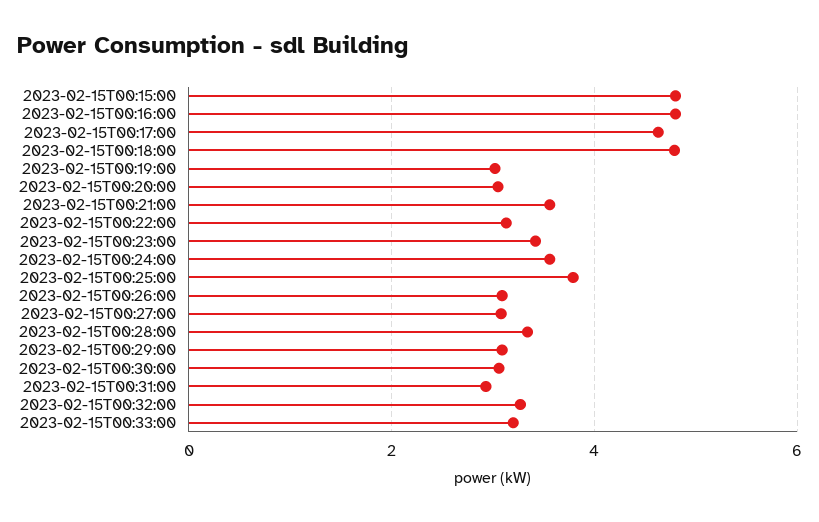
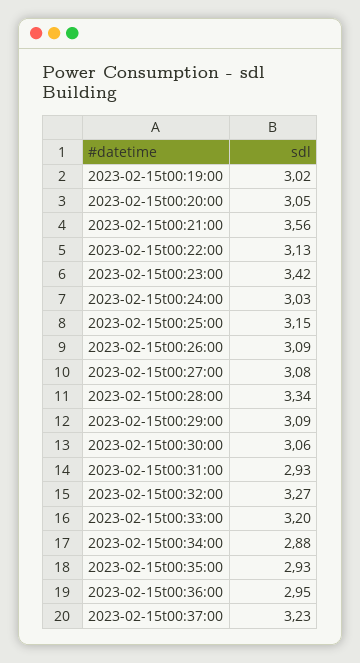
2023-02-15T00:15:00: 4.8 -> none
2023-02-15T00:16:00: 4.8 -> none
2023-02-15T00:17:00: 4.6 -> none
2023-02-15T00:18:00: 4.8 -> none
2023-02-15T00:24:00: 3.6 -> 3.03
2023-02-15T00:25:00: 3.8 -> 3.15
2023-02-15t00:34:00: none -> 2.88
2023-02-15t00:35:00: none -> 2.93
2023-02-15t00:36:00: none -> 2.95
2023-02-15t00:37:00: none -> 3.23

